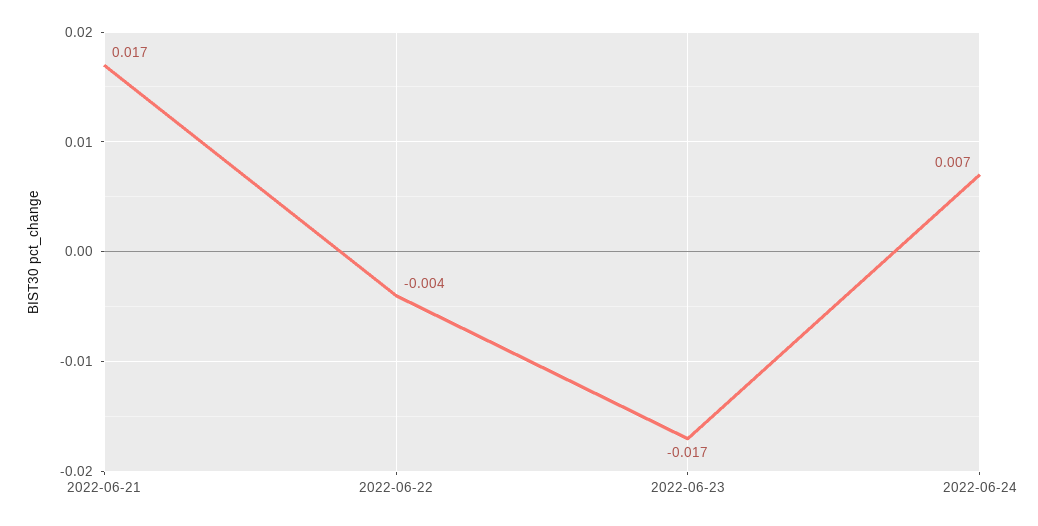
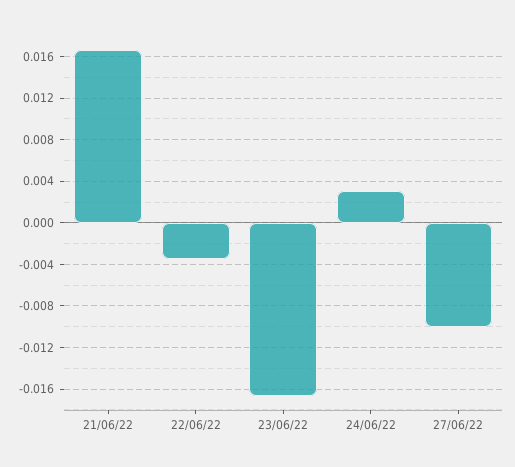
2022-06-24: 0.007 -> 0.003
27/06/22: none -> -0.01

